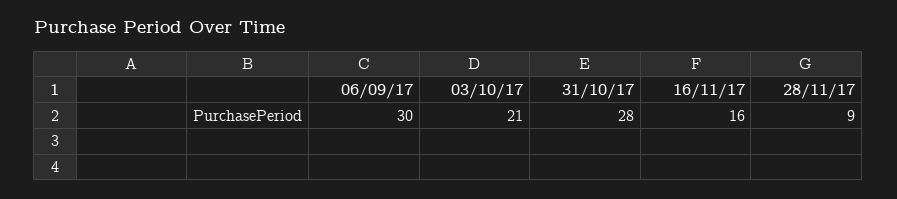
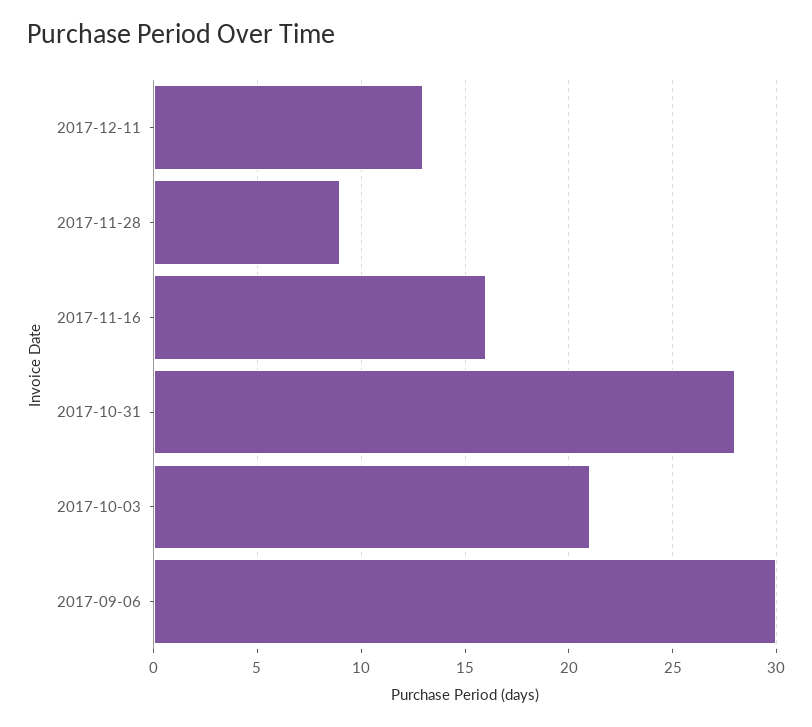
2017-12-11: none -> 13

